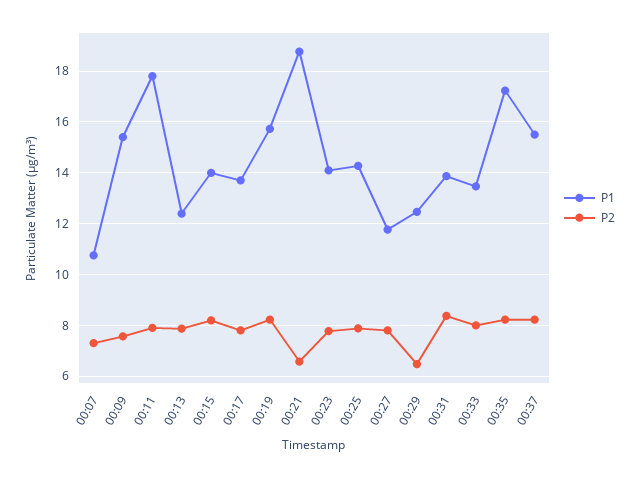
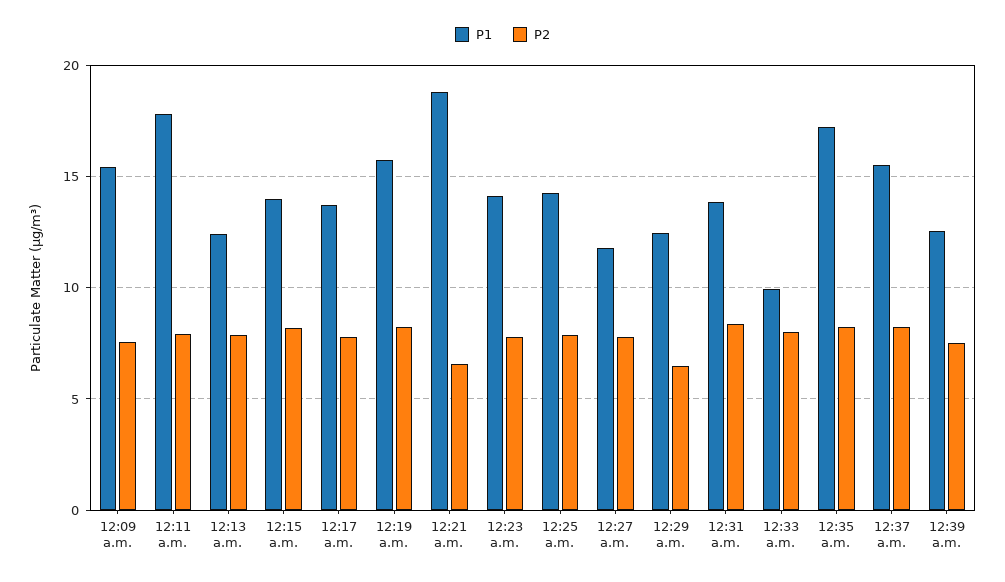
P1, 00:07: 10.75 -> none
P2, 00:07: 7.25 -> none
P1, 00:33: 13.5 -> 10
P1, 12:39 a.m.: none -> 12.5
P2, 12:39 a.m.: none -> 7.5

